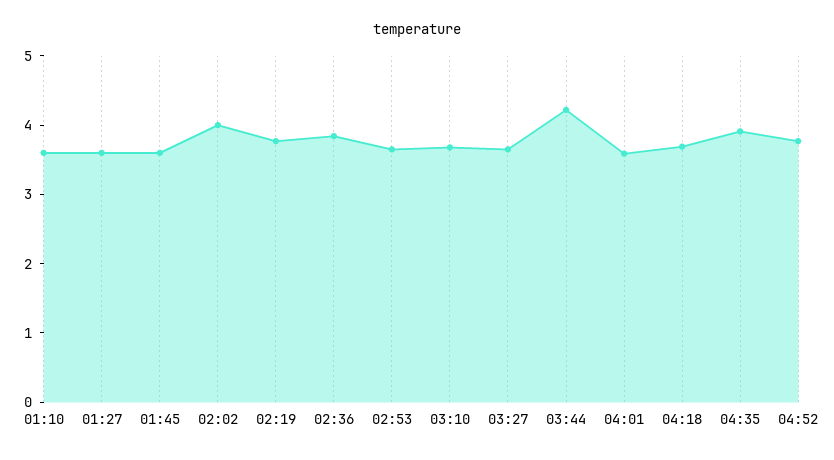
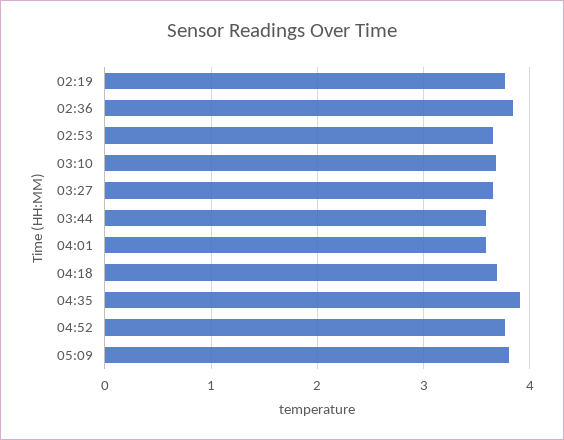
01:10: 3.6 -> none
01:27: 3.6 -> none
01:45: 3.6 -> none
02:02: 4 -> none
03:44: 4.2 -> 3.6
05:09: none -> 3.8

